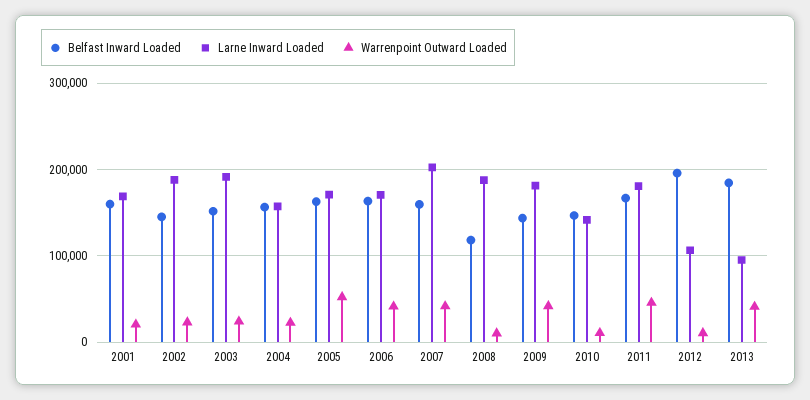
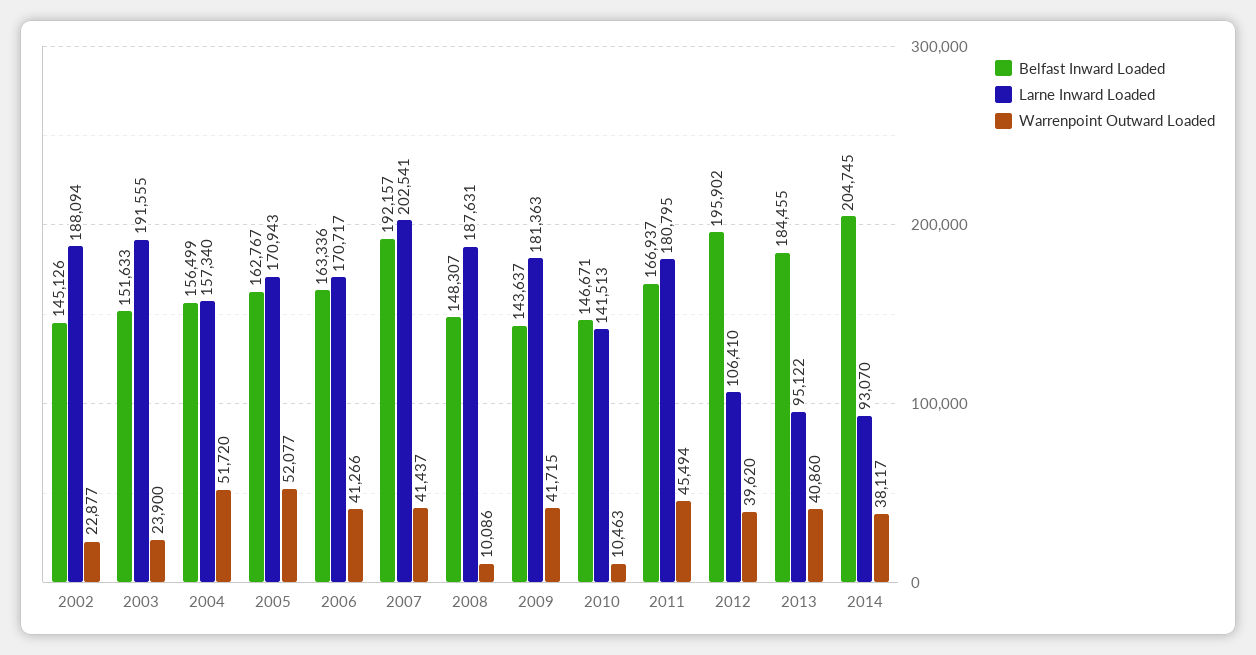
Belfast Inward Loaded, 2001: 160000 -> none
Larne Inward Loaded, 2001: 170000 -> none
Warrenpoint Outward Loaded, 2001: 20000 -> none
Warrenpoint Outward Loaded, 2004: 20000 -> 51720
Belfast Inward Loaded, 2007: 160000 -> 192157
Belfast Inward Loaded, 2008: 120000 -> 148307
Warrenpoint Outward Loaded, 2012: 10000 -> 39620
Belfast Inward Loaded, 2014: none -> 204745
Larne Inward Loaded, 2014: none -> 93070
Warrenpoint Outward Loaded, 2014: none -> 38117

